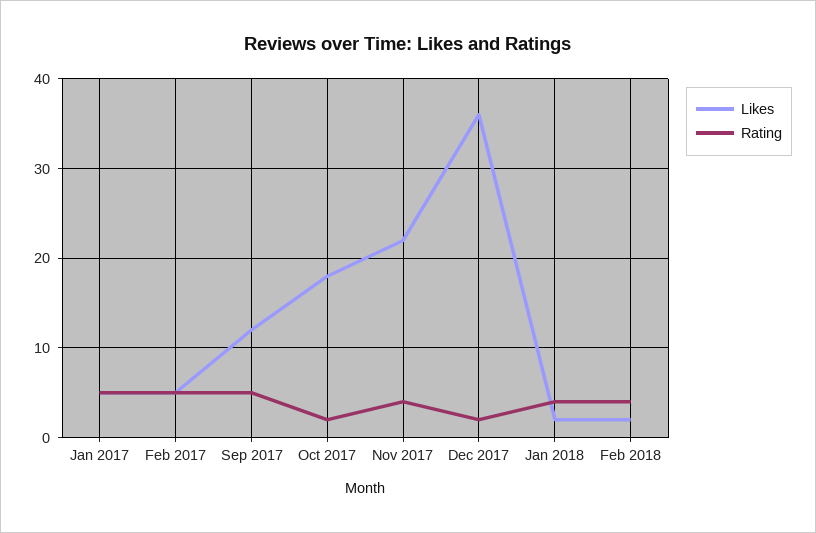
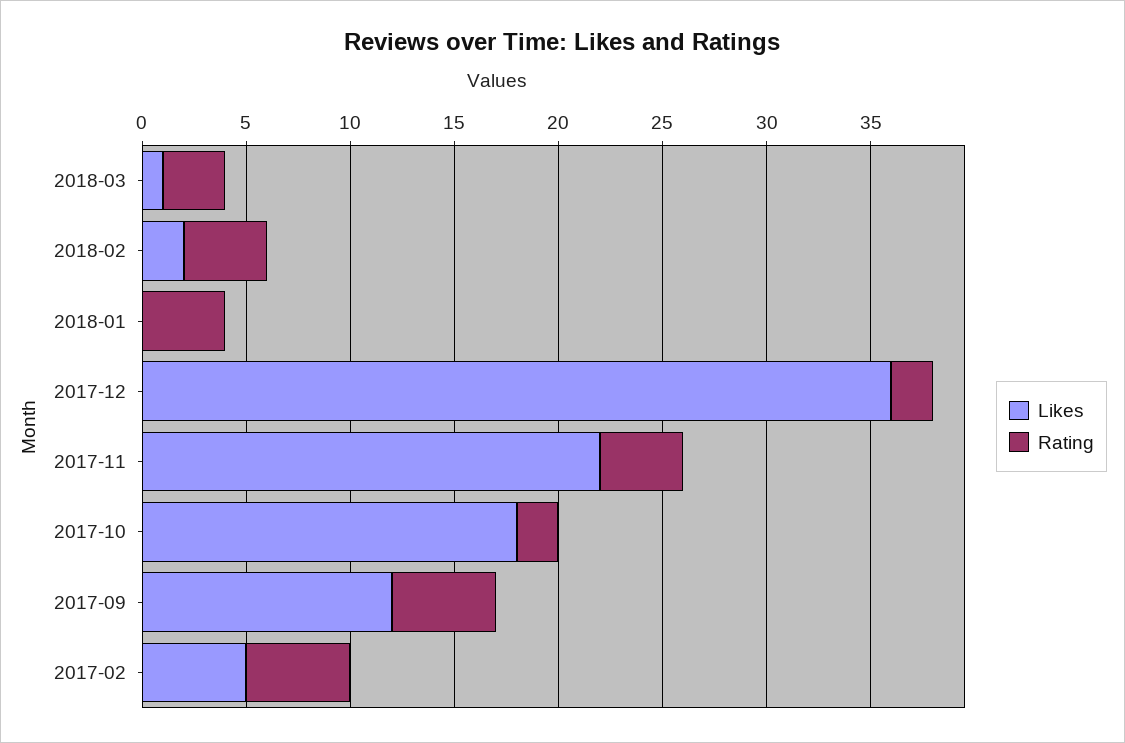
Likes, Jan 2017: 5 -> none
Rating, Jan 2017: 5 -> none
Likes, Jan 2018: 2 -> 0
Likes, 2018-03: none -> 1
Rating, 2018-03: none -> 3

